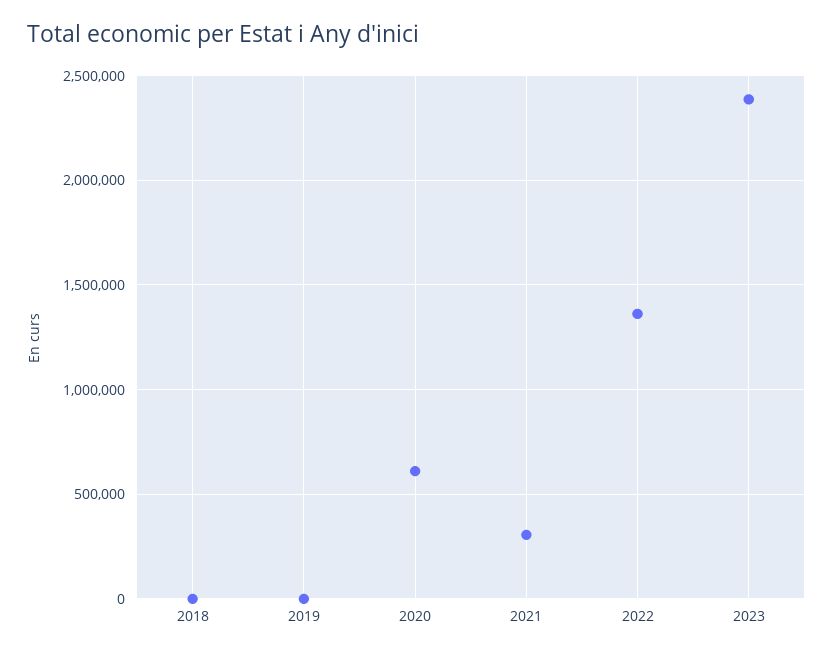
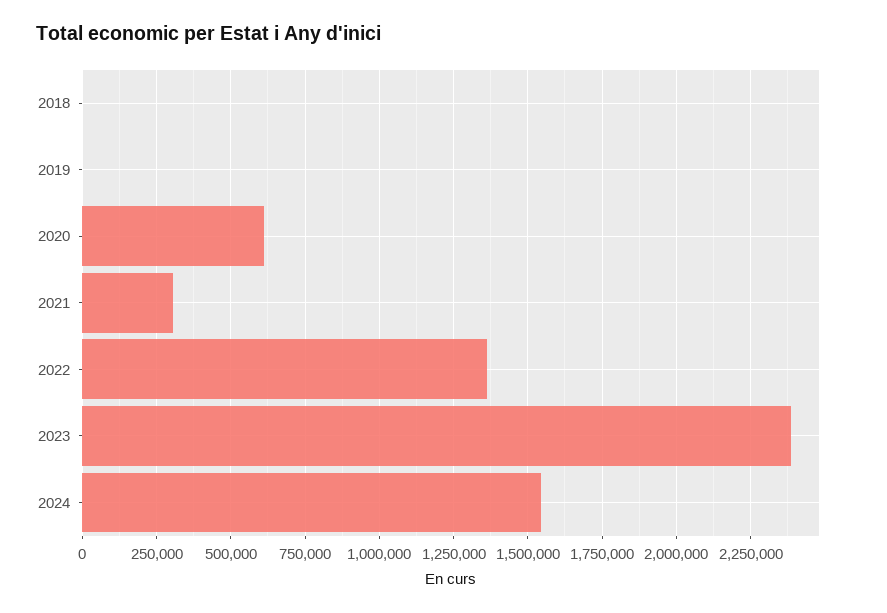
2024: none -> 1550000

